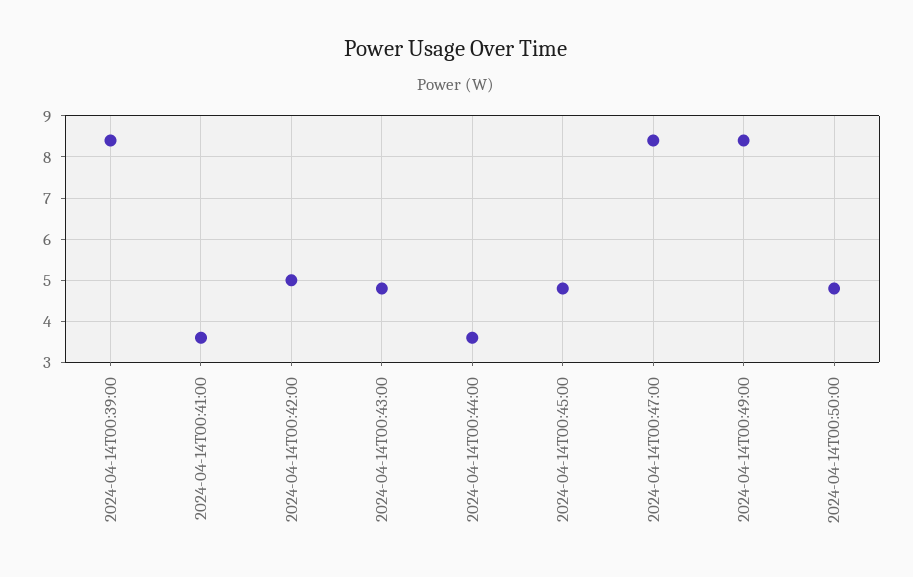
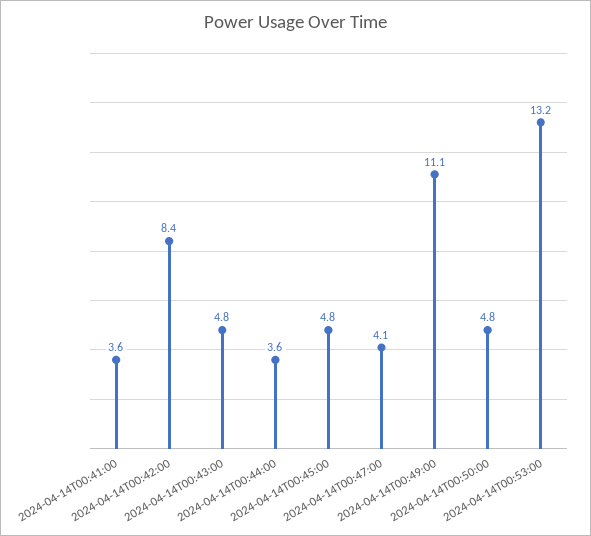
2024-04-14T00:39:00: 8.5 -> none
2024-04-14T00:42:00: 5 -> 8.4
2024-04-14T00:47:00: 8.5 -> 4.1
2024-04-14T00:49:00: 8.5 -> 11.1
2024-04-14T00:53:00: none -> 13.2

